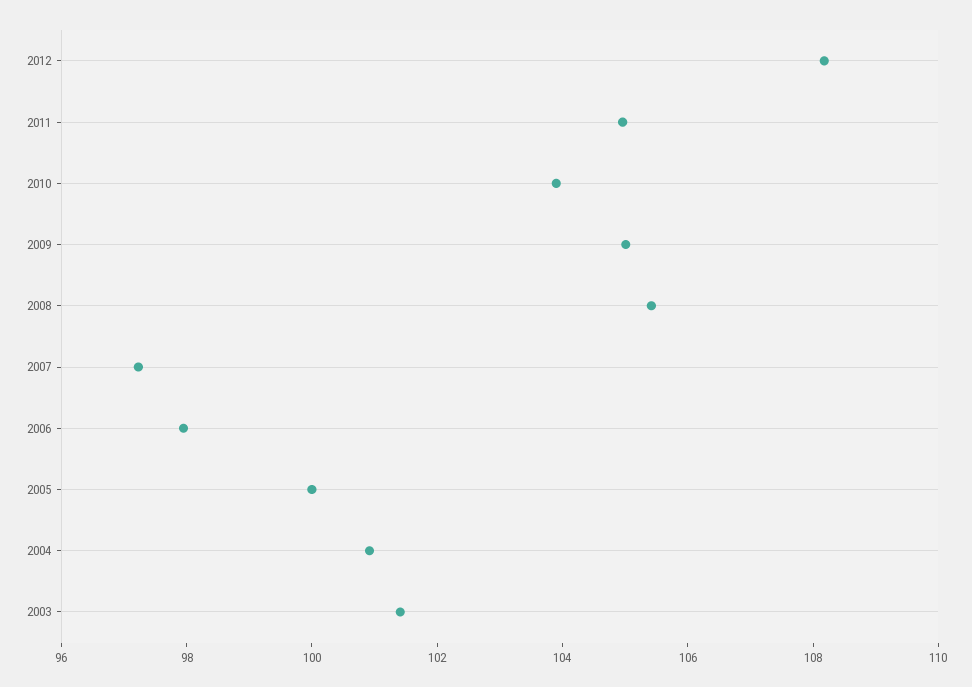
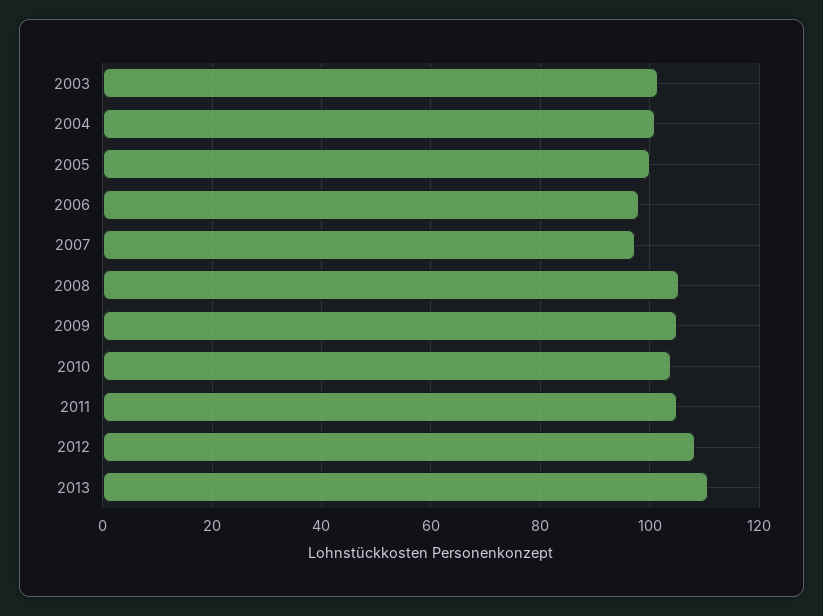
2013: none -> 110

